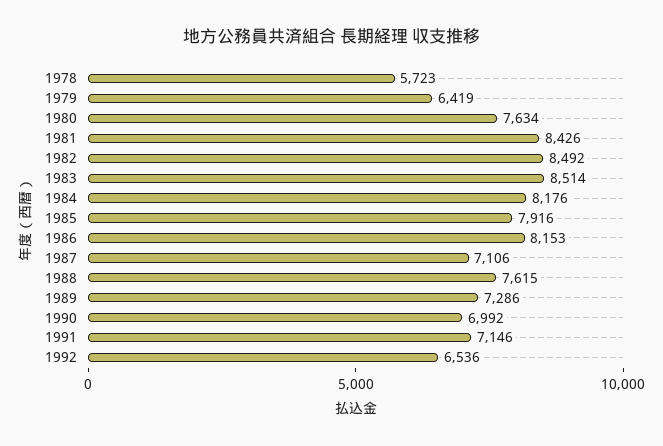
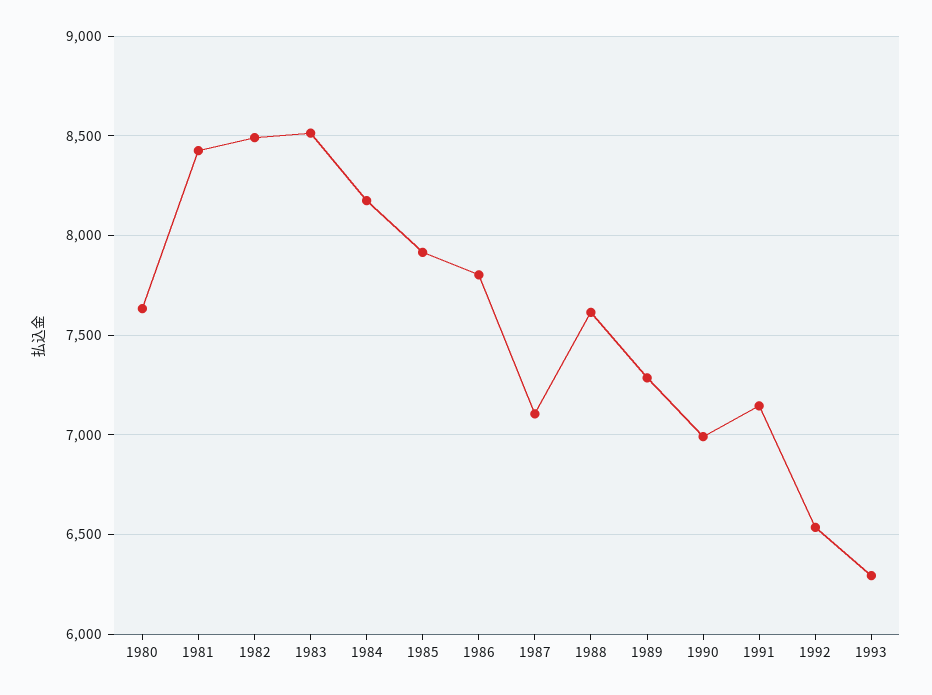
1978: 5723 -> none
1979: 6419 -> none
1986: 8153 -> 7800
1993: none -> 6300

